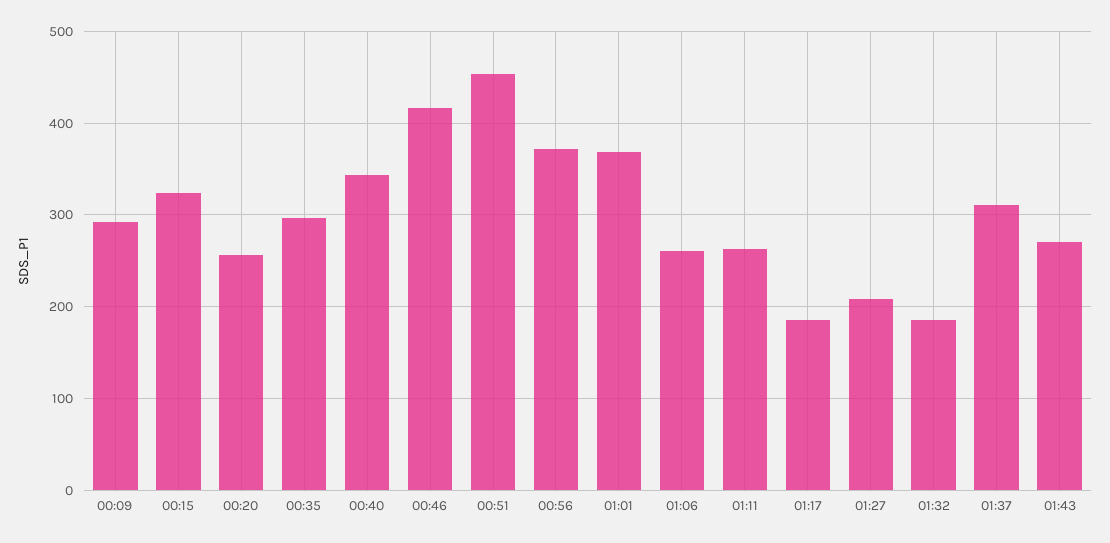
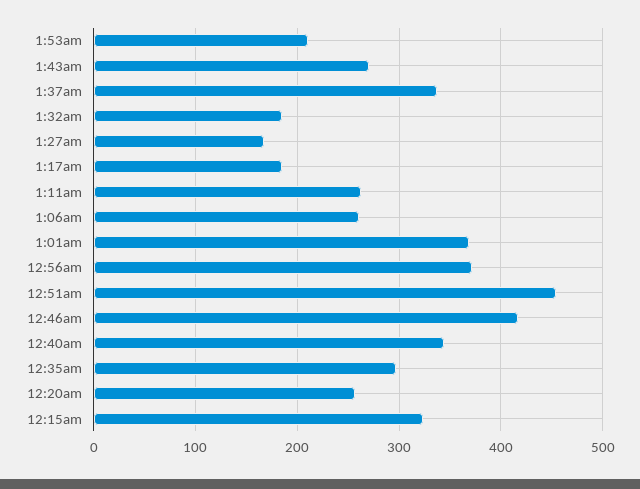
00:09: 290 -> none
01:27: 210 -> 170
01:37: 310 -> 340
1:53am: none -> 210

